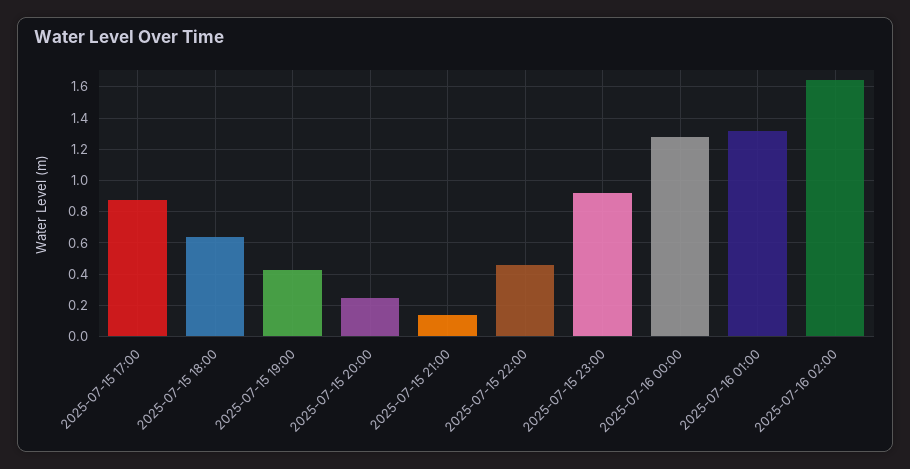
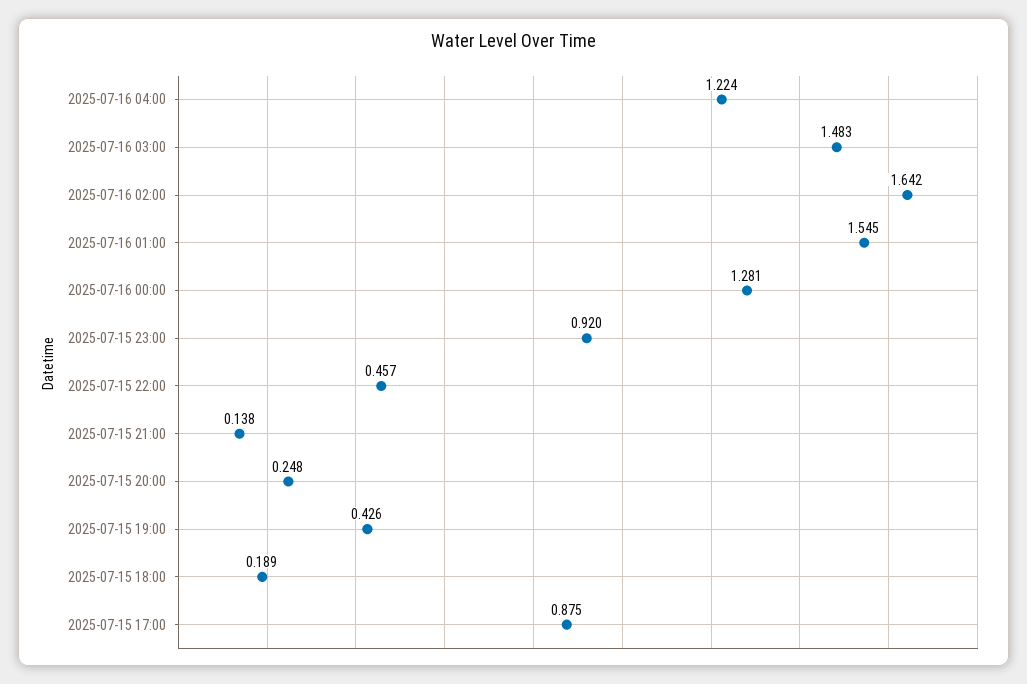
2025-07-15 18:00: 0.65 -> 0.189
2025-07-16 01:00: 1.3 -> 1.545
2025-07-16 04:00: none -> 1.224
2025-07-16 03:00: none -> 1.483

